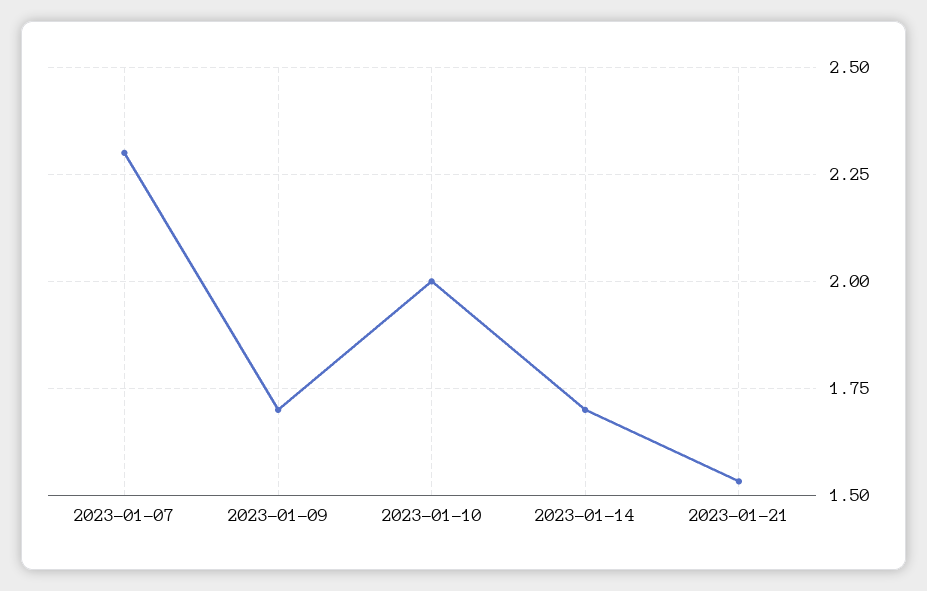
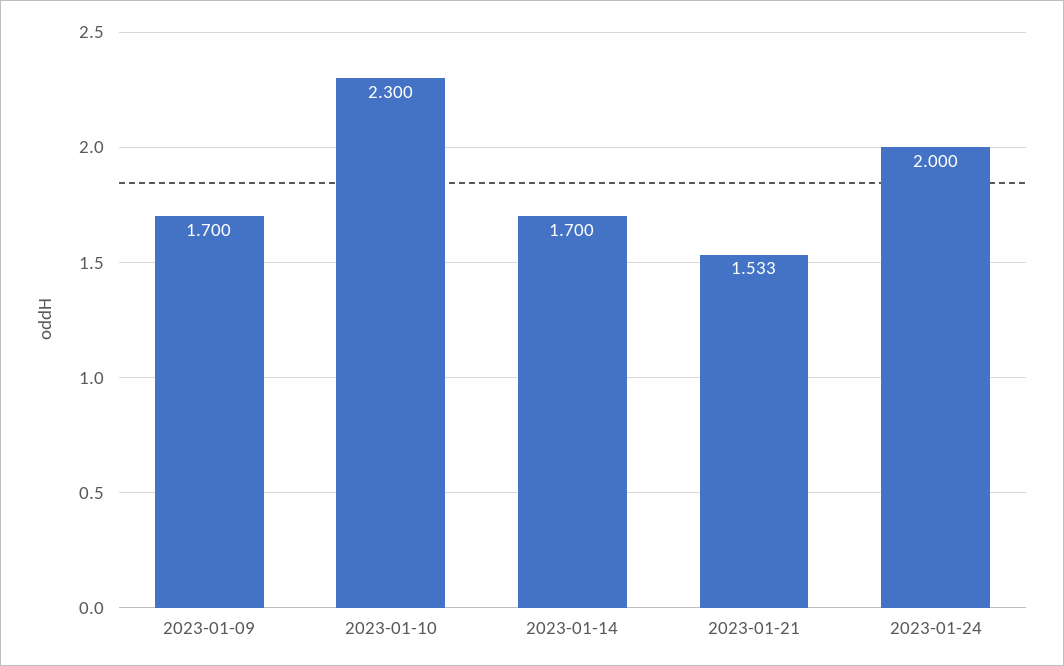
2023-01-07: 2.3 -> none
2023-01-10: 2 -> 2.3
2023-01-24: none -> 2

